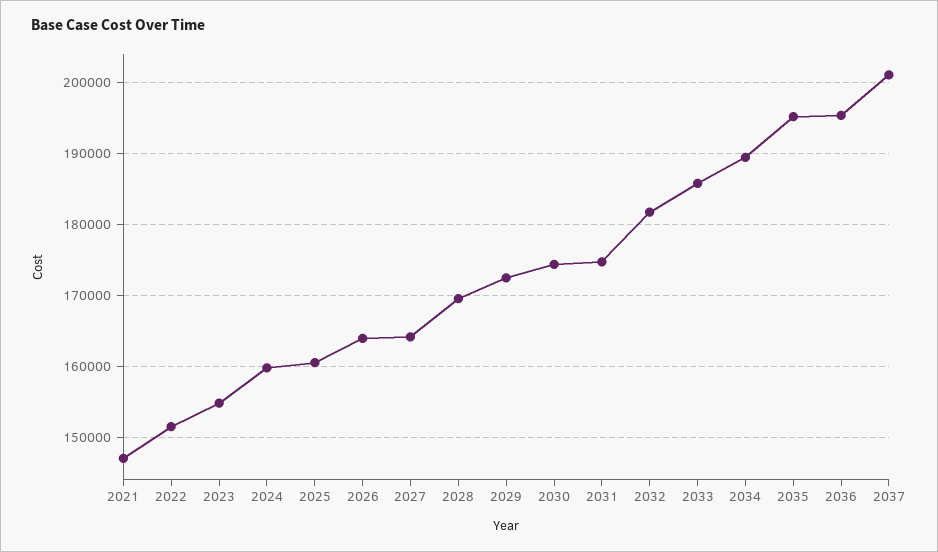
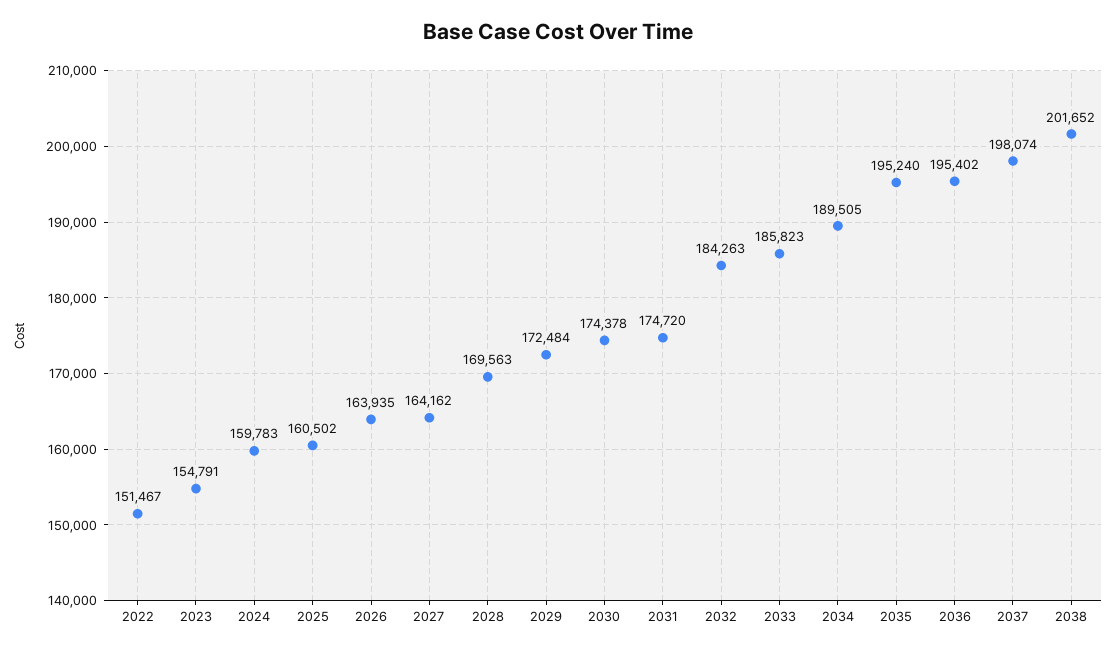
2021: 147000 -> none
2032: 182000 -> 184263
2037: 201000 -> 198074
2038: none -> 201652

